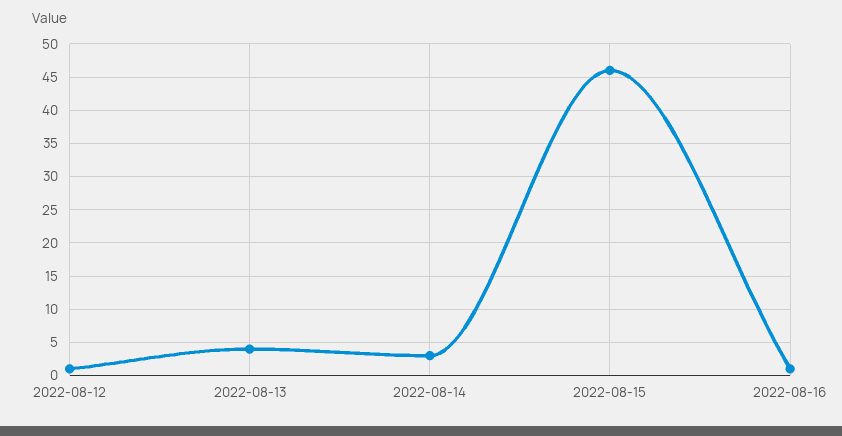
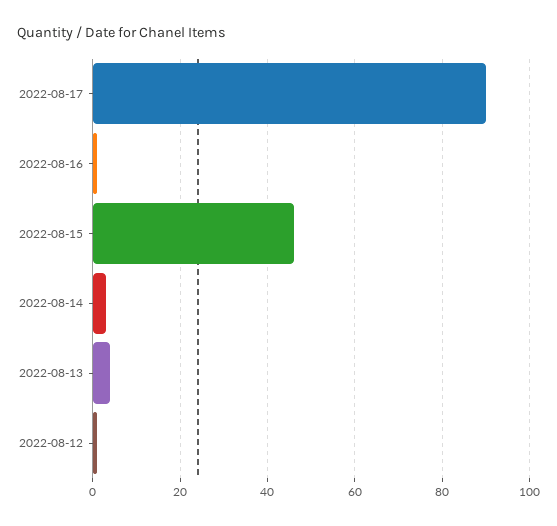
2022-08-17: none -> 90

